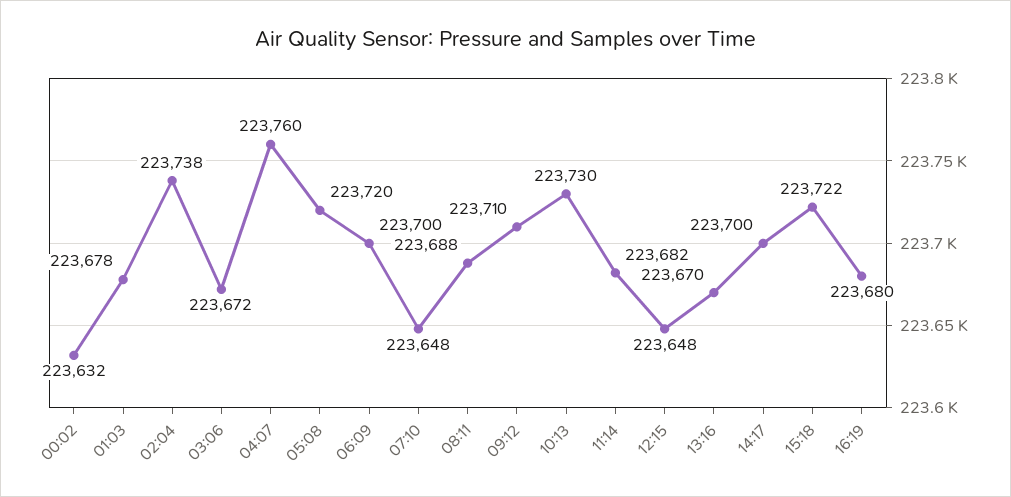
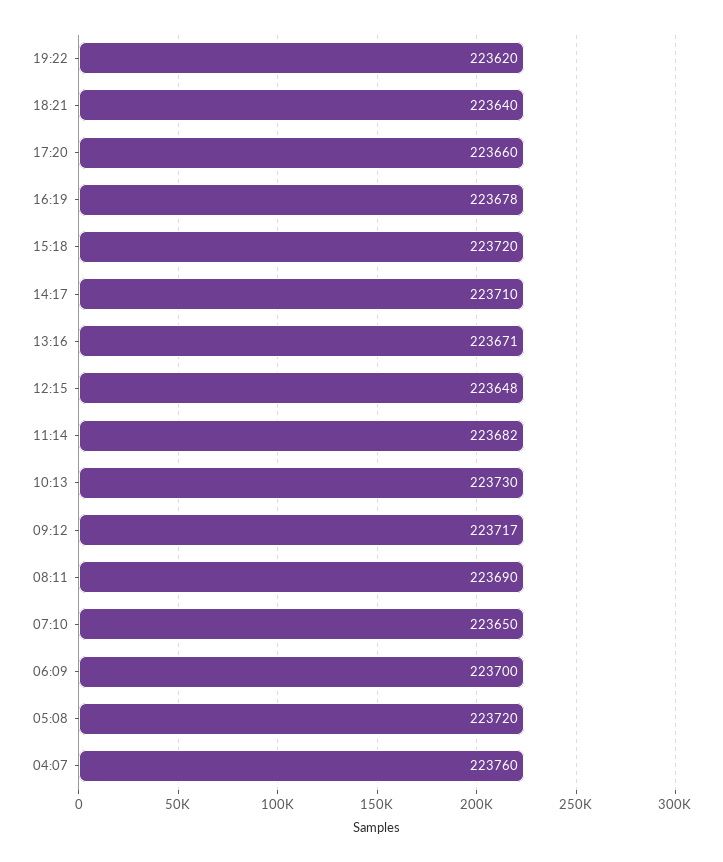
00:02: 223632 -> none
01:03: 223678 -> none
02:04: 223738 -> none
03:06: 223672 -> none
07:10: 223648 -> 223650
08:11: 223688 -> 223690
09:12: 223710 -> 223717
13:16: 223670 -> 223671
14:17: 223700 -> 223710
15:18: 223722 -> 223720
16:19: 223680 -> 223678
19:22: none -> 223620
18:21: none -> 223640
17:20: none -> 223660

